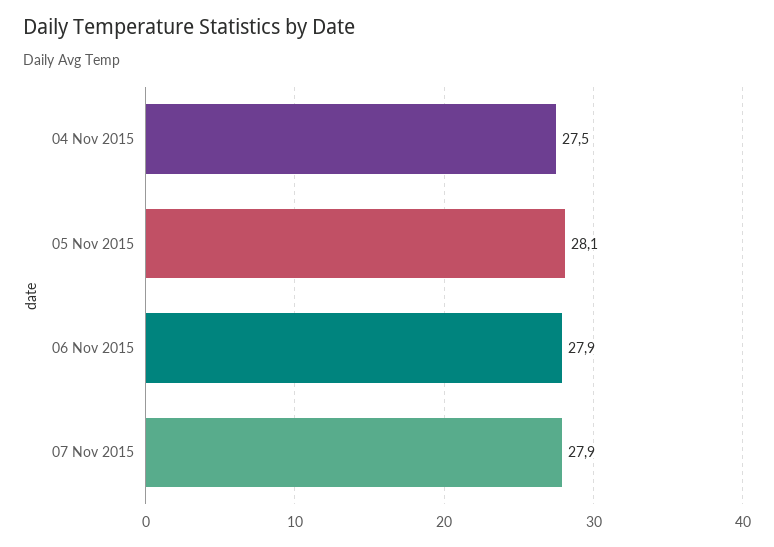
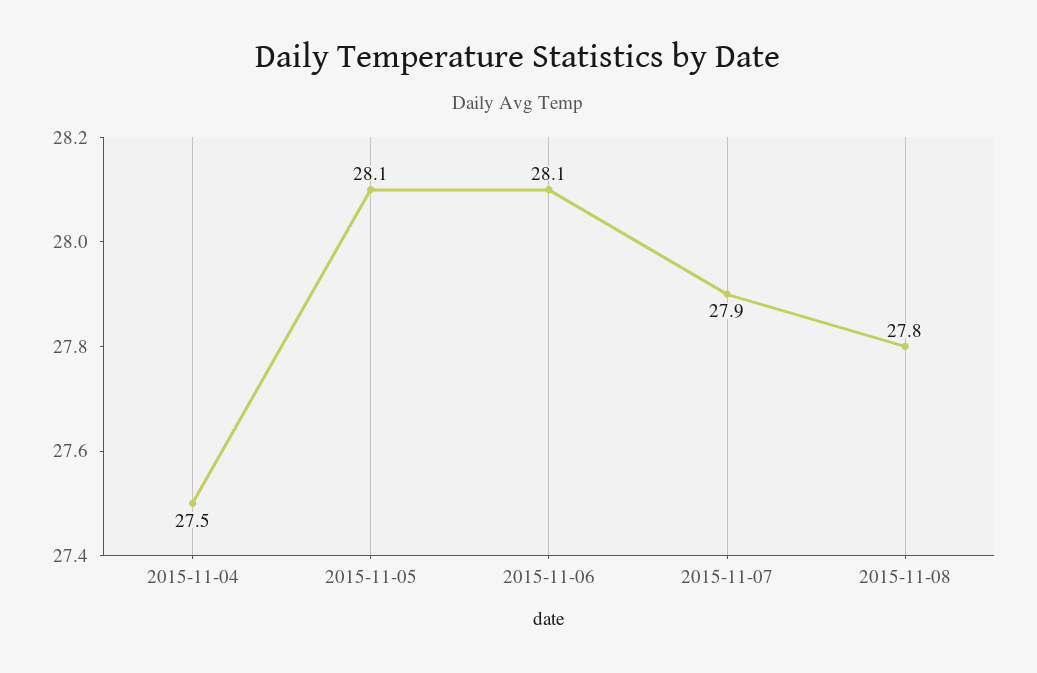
06 Nov 2015: 27.9 -> 28.1
2015-11-08: none -> 27.8

